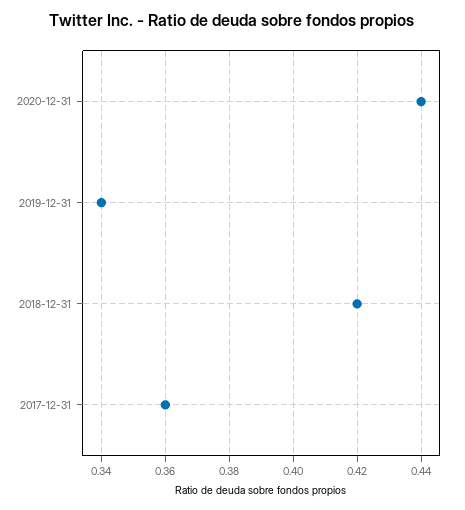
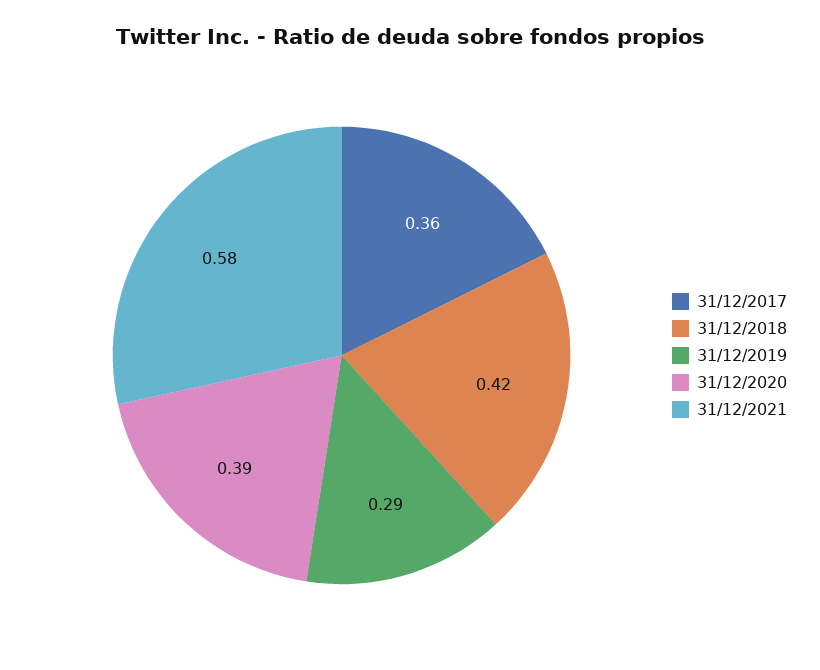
2020-12-31: 0.44 -> 0.39
2019-12-31: 0.34 -> 0.29
31/12/2021: none -> 0.58

